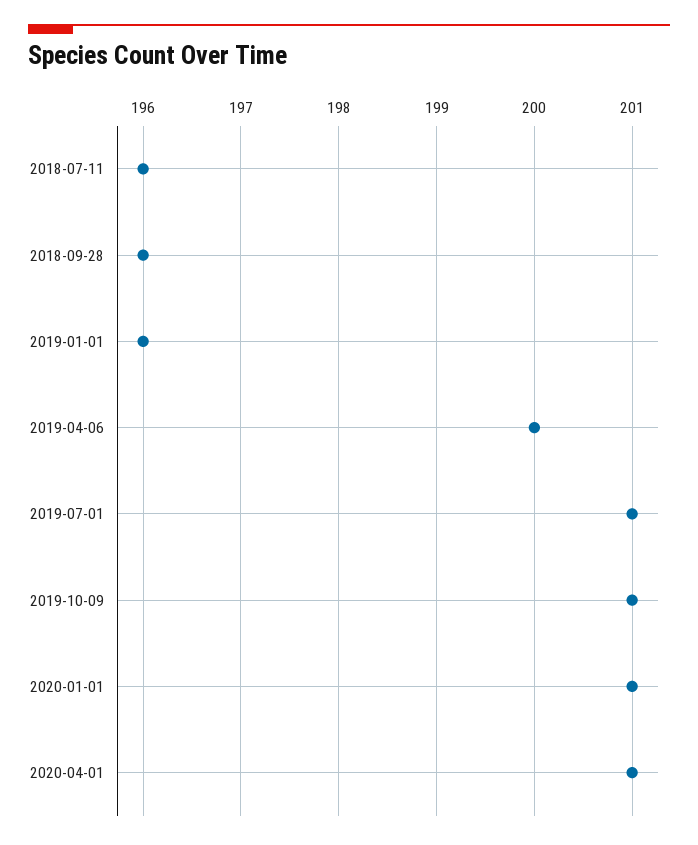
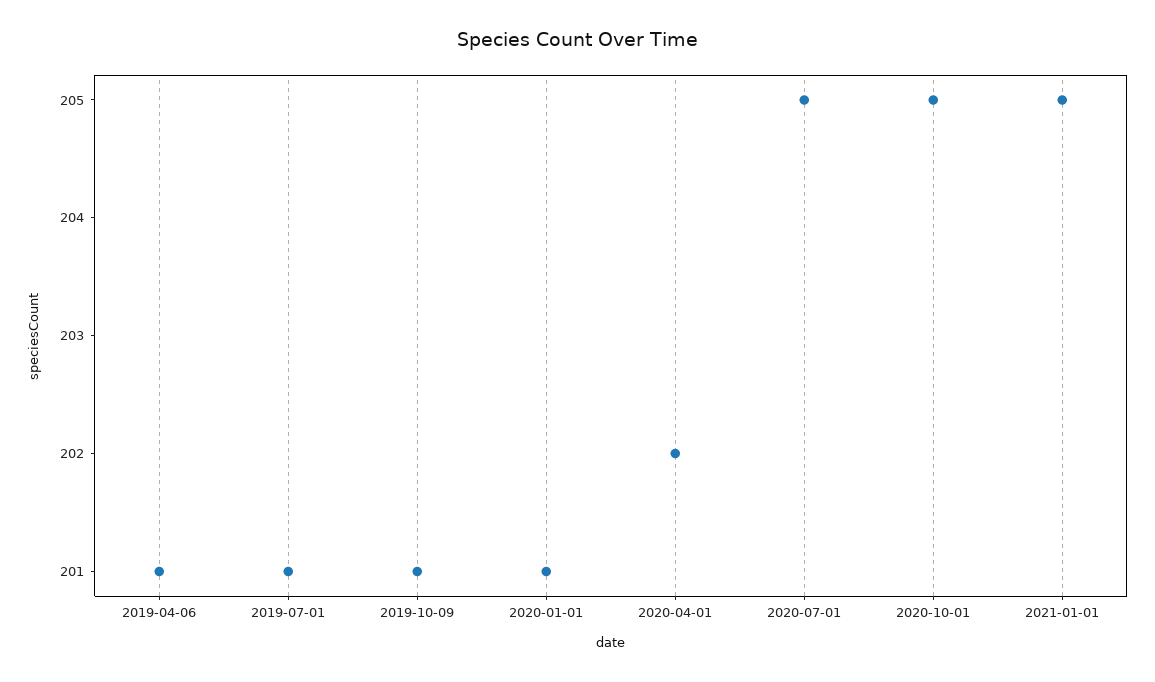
2018-07-11: 196 -> none
2018-09-28: 196 -> none
2019-01-01: 196 -> none
2019-04-06: 200 -> 201
2020-04-01: 201 -> 202
2020-07-01: none -> 205
2020-10-01: none -> 205
2021-01-01: none -> 205

